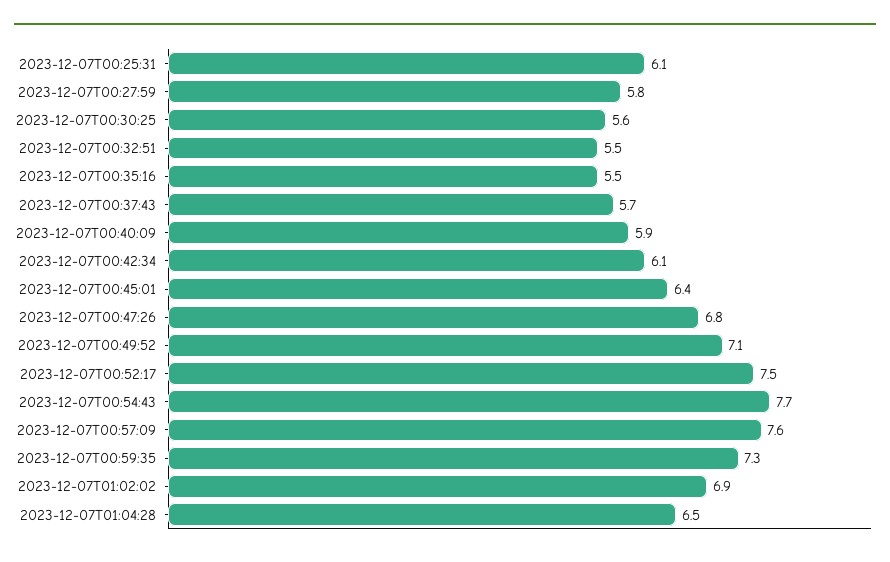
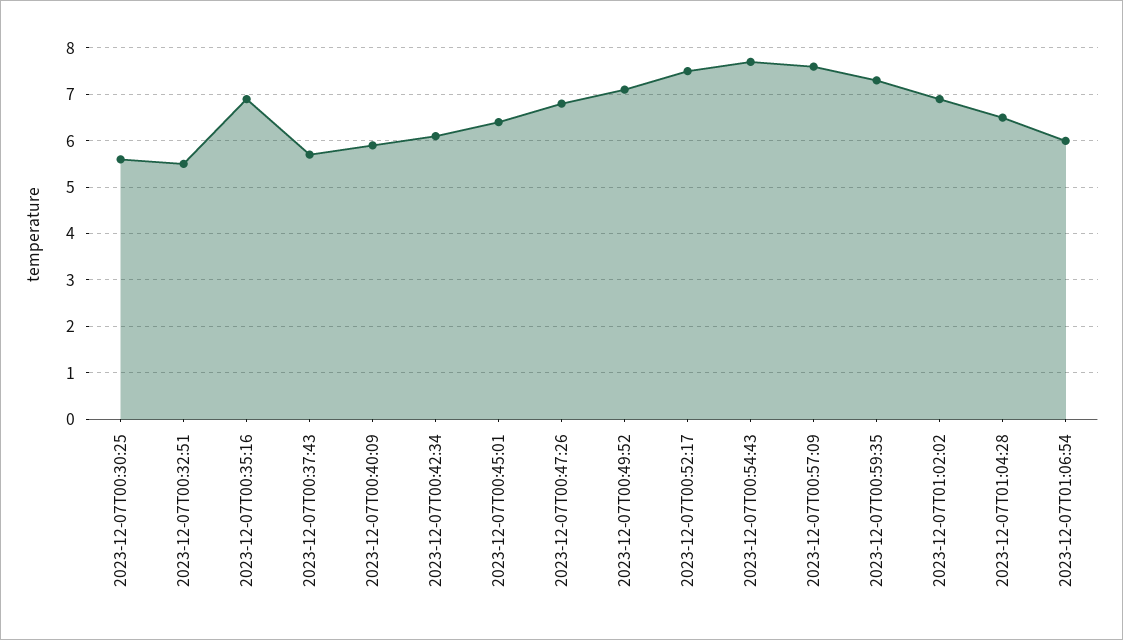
2023-12-07T00:25:31: 6.1 -> none
2023-12-07T00:27:59: 5.8 -> none
2023-12-07T00:35:16: 5.5 -> 7
2023-12-07T01:06:54: none -> 6

